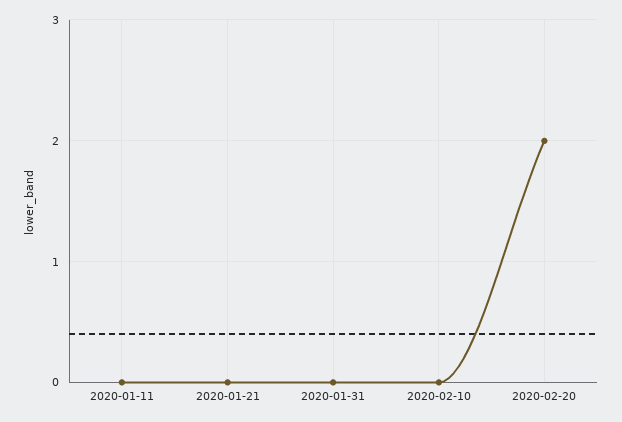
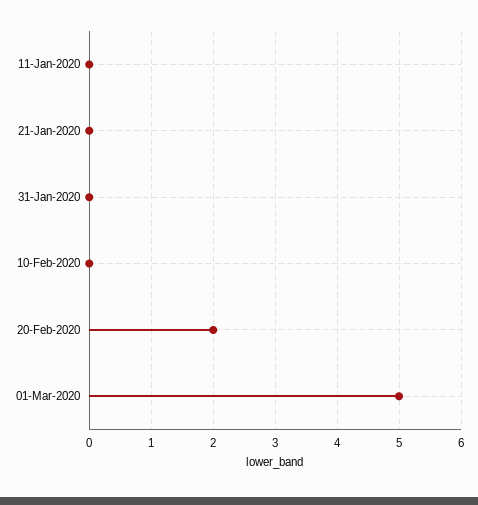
01-Mar-2020: none -> 5

